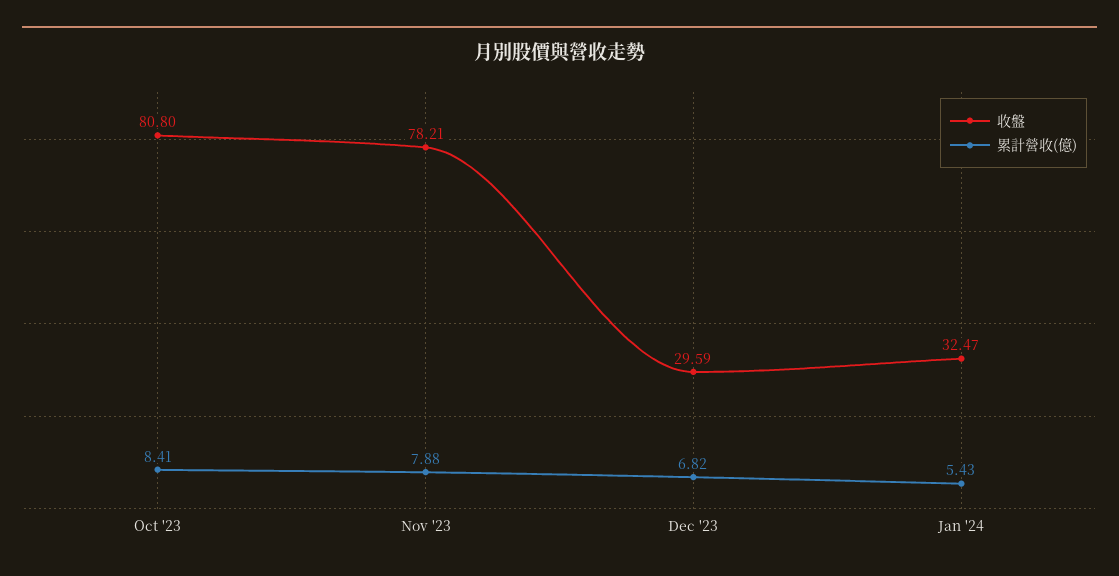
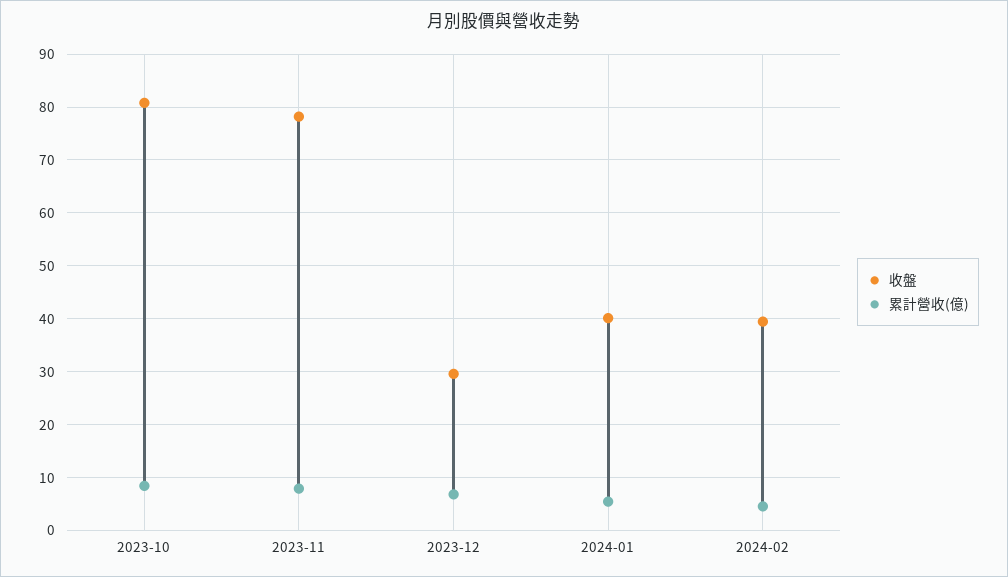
收盤, Jan '24: 32.47 -> 40
收盤, 2024-02: none -> 40
累計營收(億), 2024-02: none -> 4

